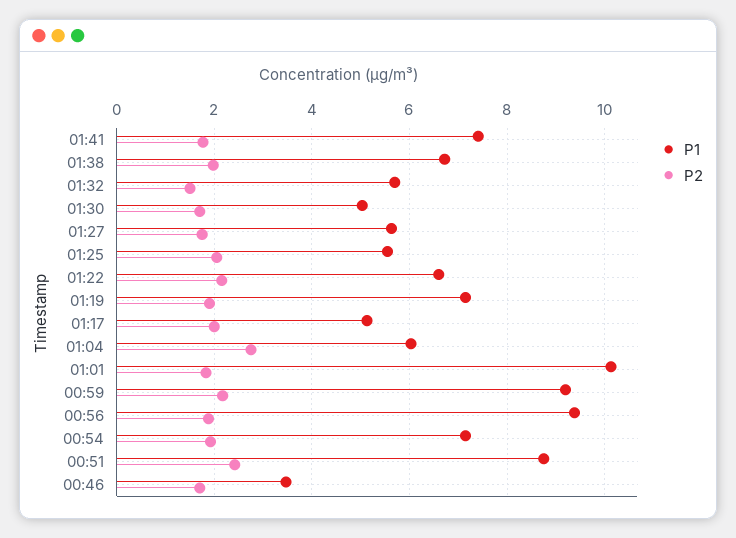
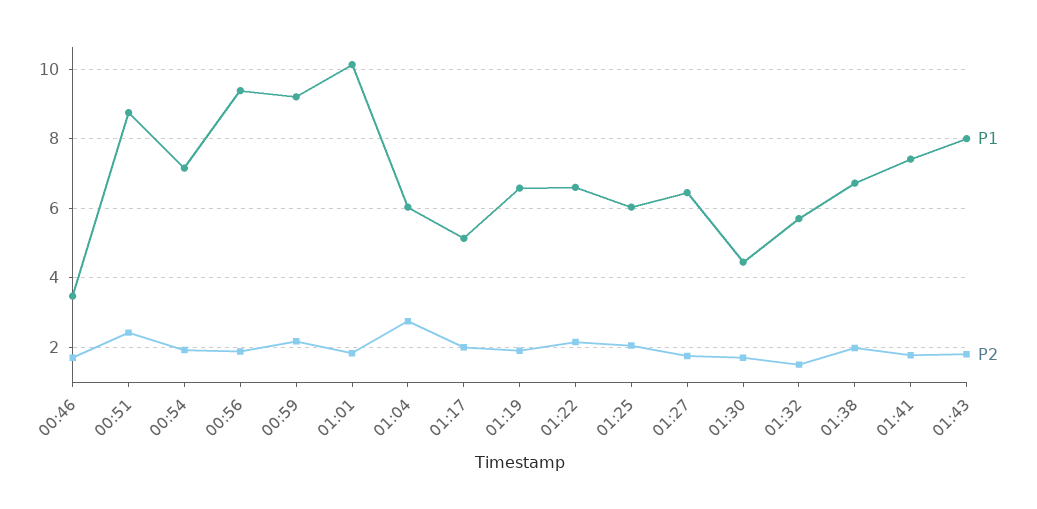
P1, 01:30: 5 -> 4.4
P1, 01:27: 5.6 -> 6.4
P1, 01:25: 5.6 -> 6
P1, 01:19: 7.2 -> 6.6
P1, 01:43: none -> 8
P2, 01:43: none -> 1.8

